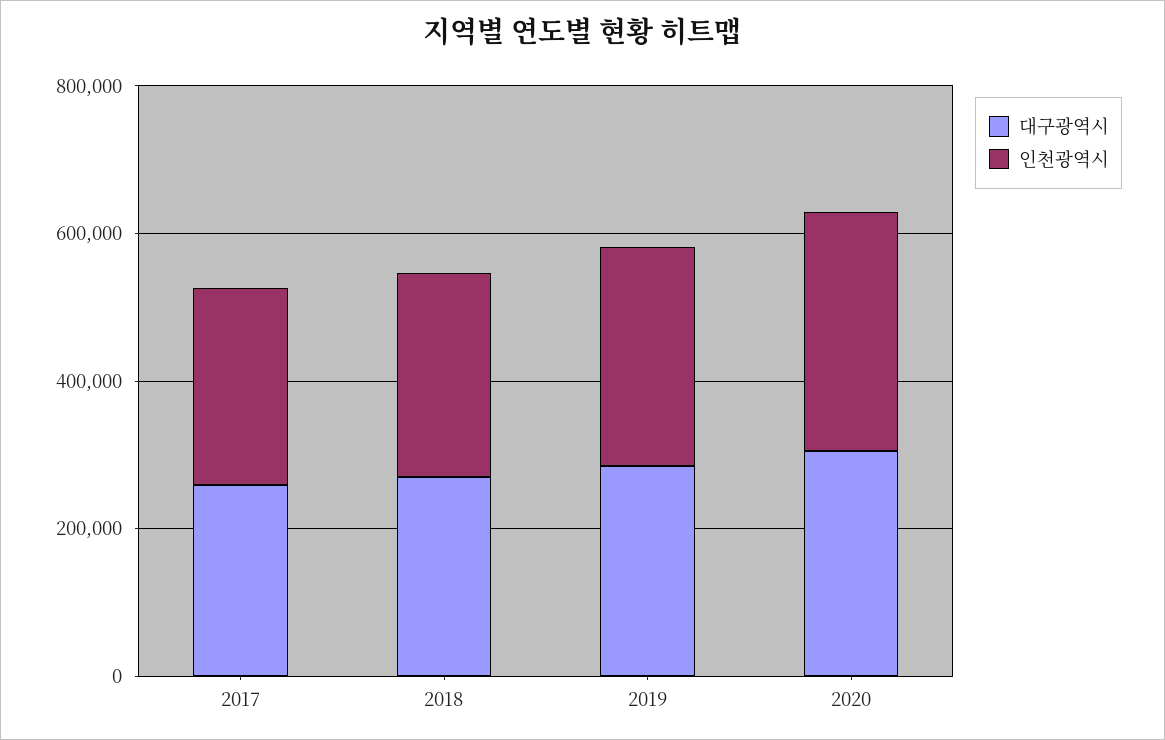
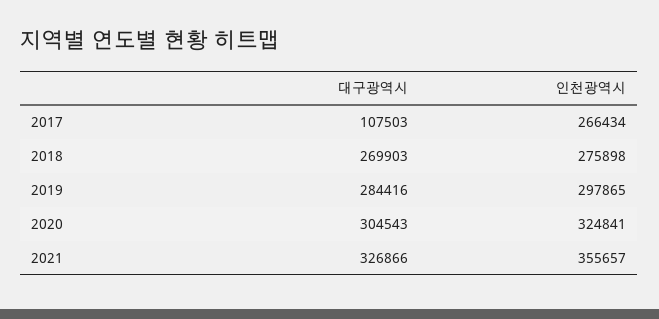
대구광역시, 2017: 250000 -> 107503
대구광역시, 2021: none -> 326866
인천광역시, 2021: none -> 355657

